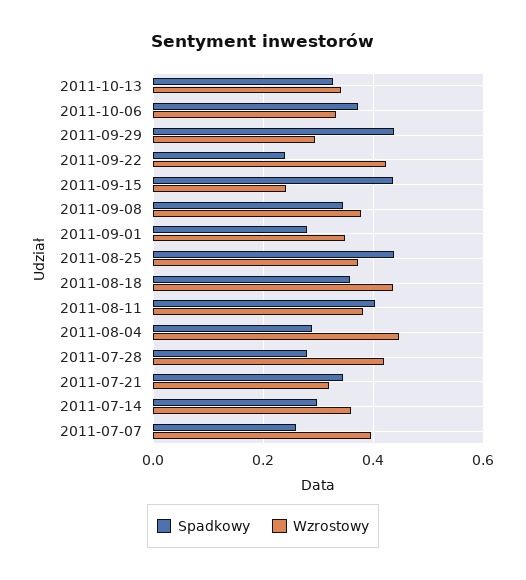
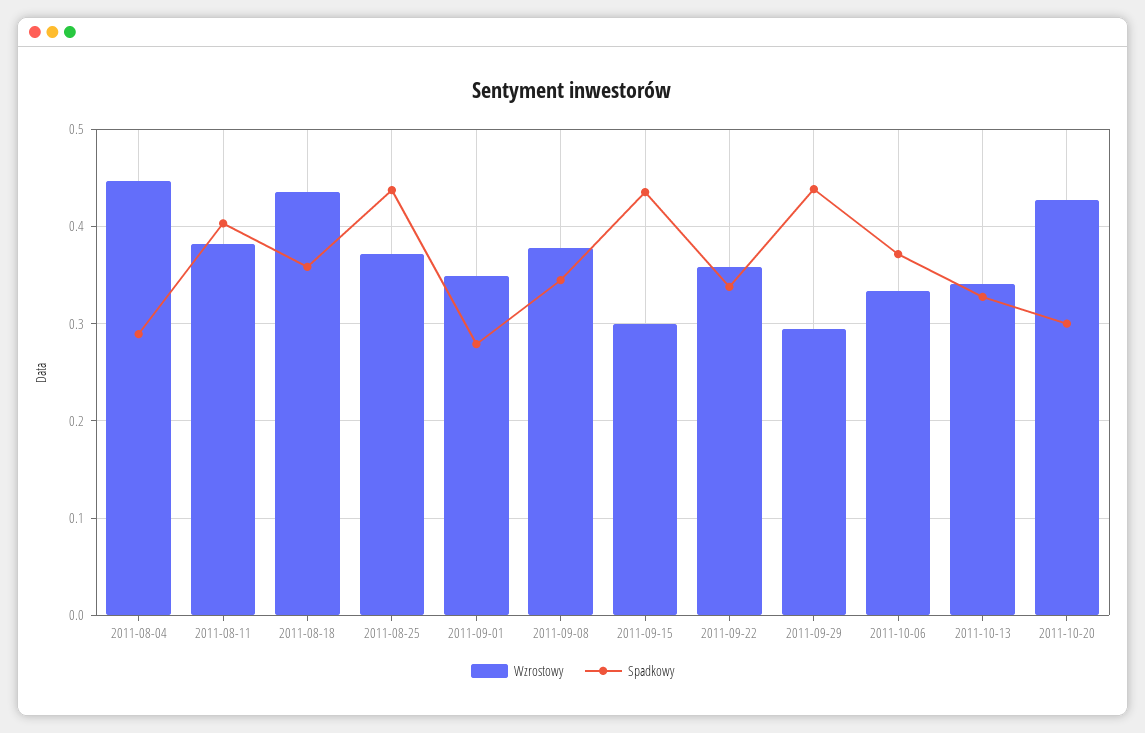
Spadkowy, 2011-09-22: 0.24 -> 0.34
Wzrostowy, 2011-09-22: 0.42 -> 0.36
Wzrostowy, 2011-09-15: 0.24 -> 0.3
Spadkowy, 2011-07-28: 0.28 -> none
Wzrostowy, 2011-07-28: 0.42 -> none
Spadkowy, 2011-07-21: 0.34 -> none
Wzrostowy, 2011-07-21: 0.32 -> none
Spadkowy, 2011-07-14: 0.3 -> none
Wzrostowy, 2011-07-14: 0.36 -> none
Spadkowy, 2011-07-07: 0.26 -> none
Wzrostowy, 2011-07-07: 0.4 -> none
Wzrostowy, 2011-10-20: none -> 0.43
Spadkowy, 2011-10-20: none -> 0.3

